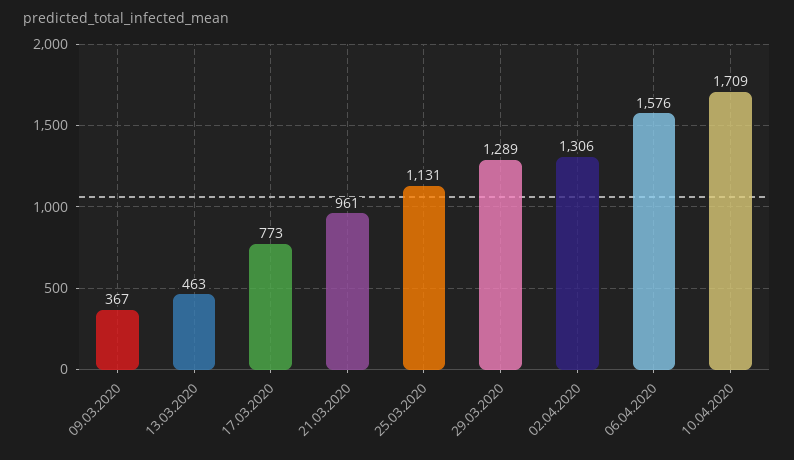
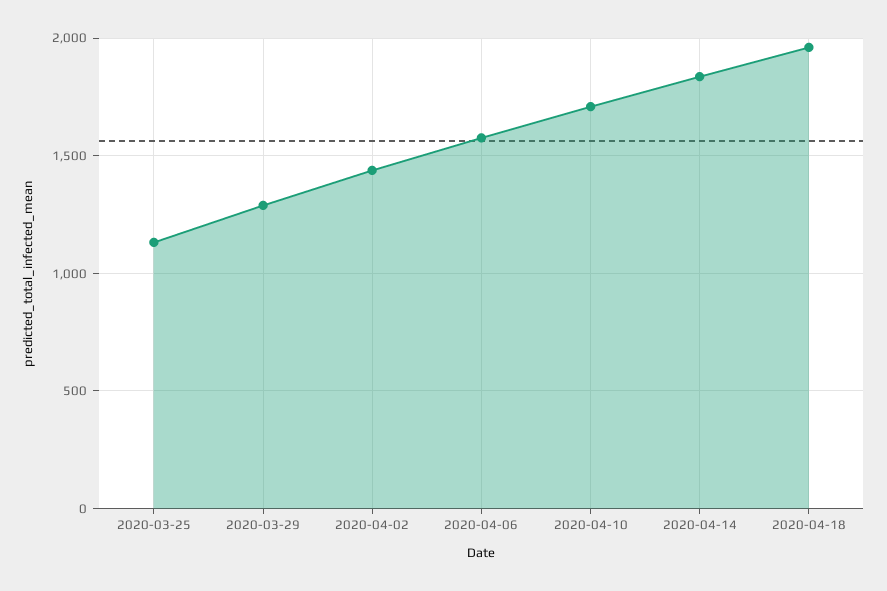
09.03.2020: 367 -> none
13.03.2020: 463 -> none
17.03.2020: 773 -> none
21.03.2020: 961 -> none
02.04.2020: 1306 -> 1450
2020-04-14: none -> 1850
2020-04-18: none -> 1950

